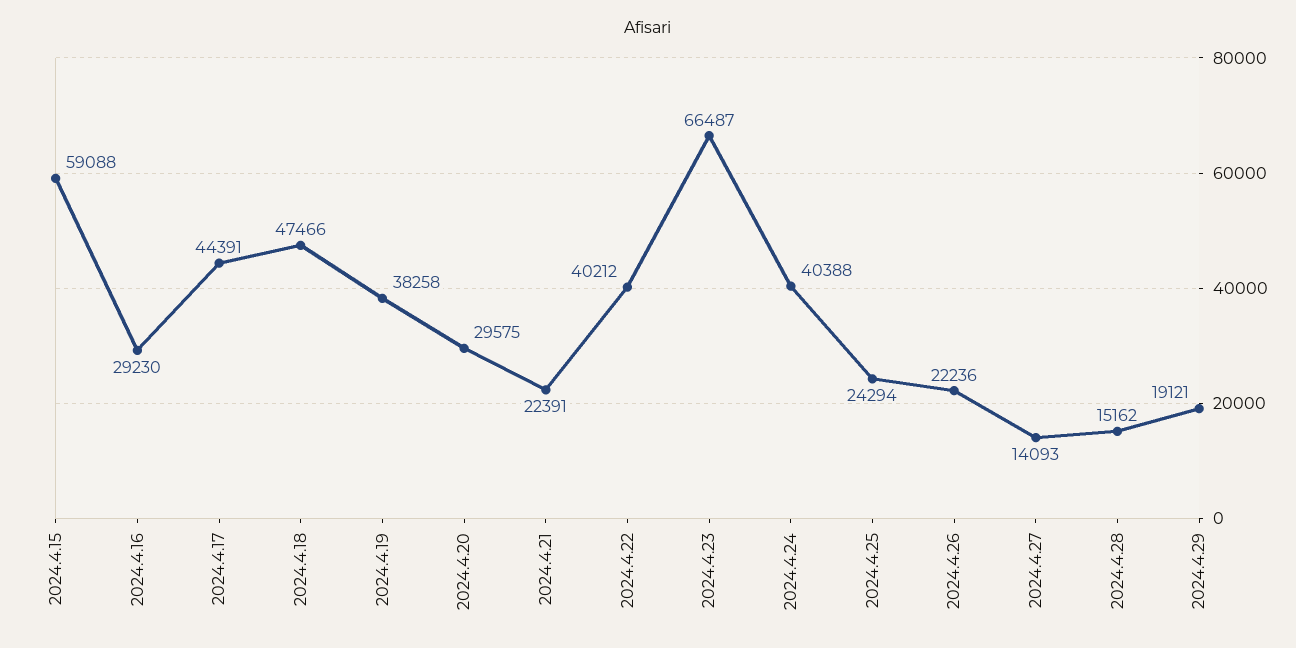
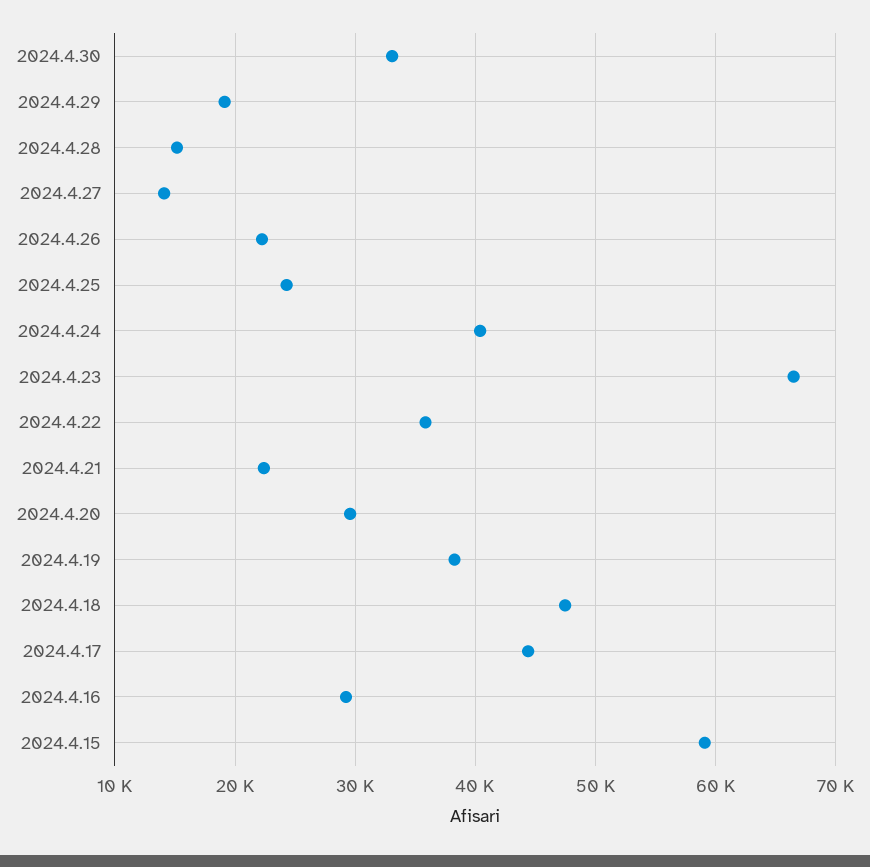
2024.4.22: 40212 -> 36000
2024.4.30: none -> 33000

